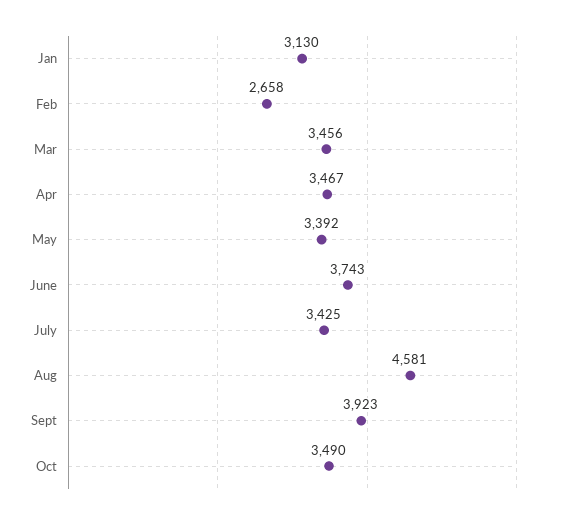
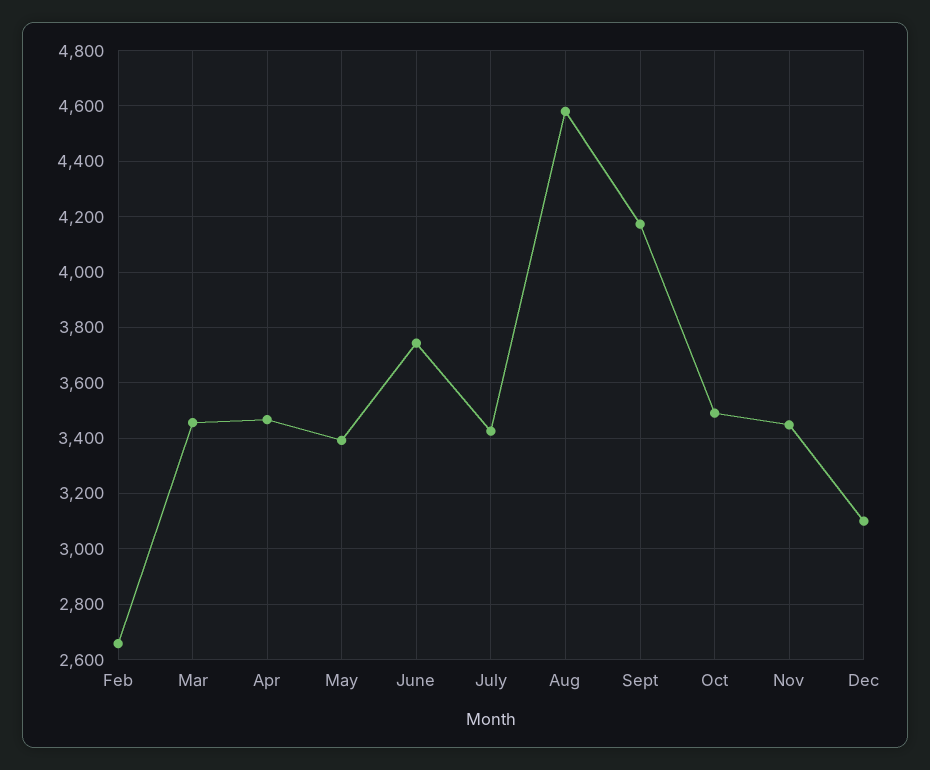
Jan: 3130 -> none
Sept: 3923 -> 4175
Nov: none -> 3450
Dec: none -> 3100

